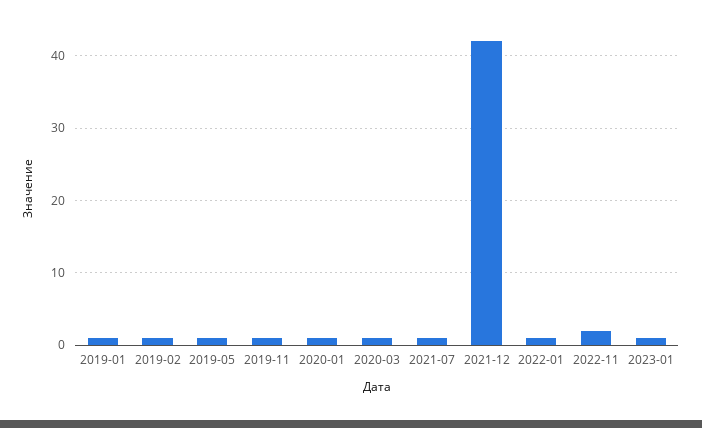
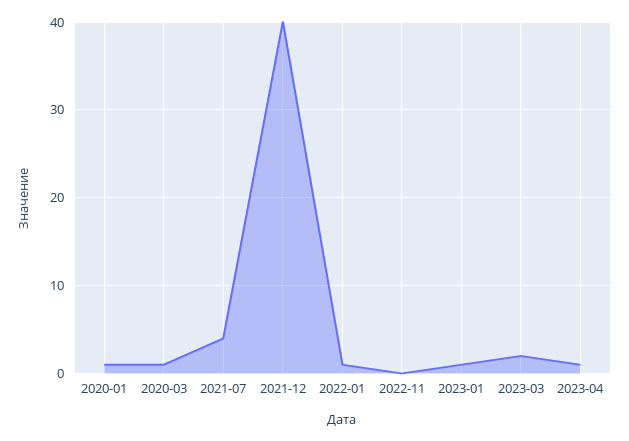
2019-01: 1 -> none
2019-02: 1 -> none
2019-05: 1 -> none
2019-11: 1 -> none
2021-07: 1 -> 4
2021-12: 42 -> 40
2022-11: 2 -> 0
2023-03: none -> 2
2023-04: none -> 1

